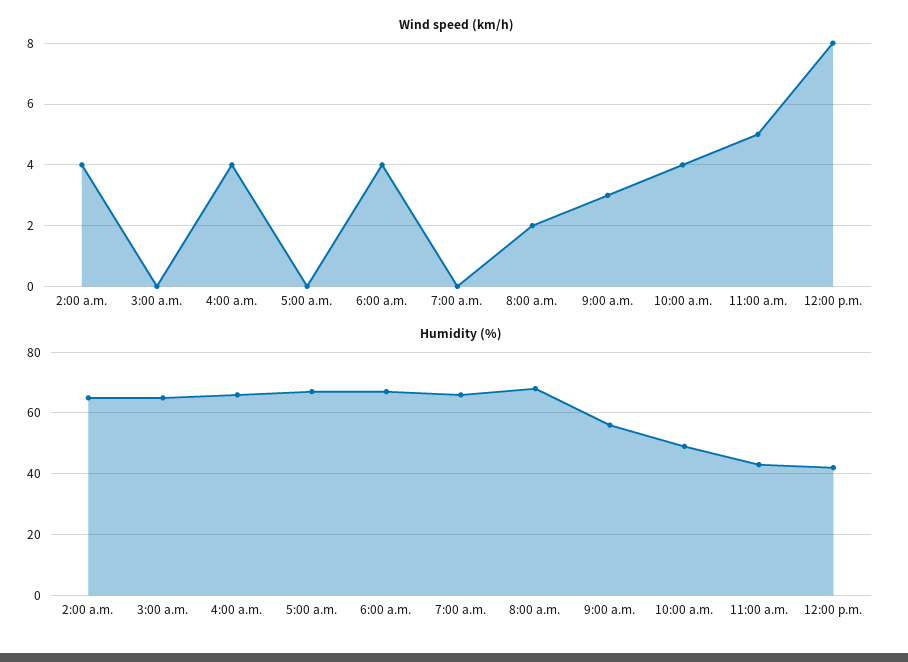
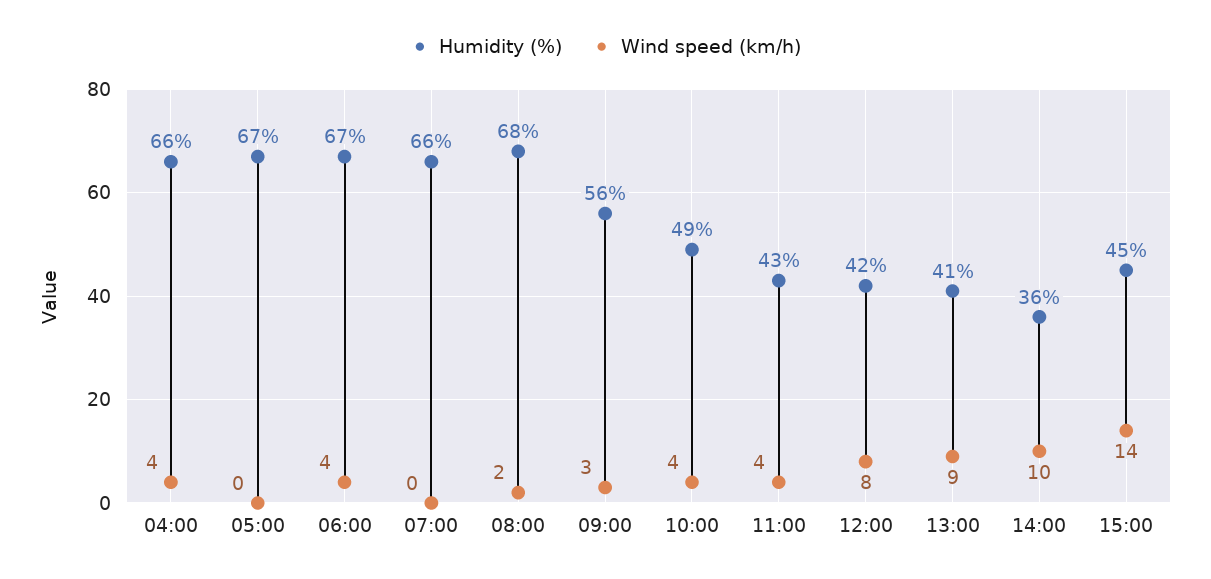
Wind speed (km/h), 2:00 a.m.: 4 -> none
Wind speed (km/h), 3:00 a.m.: 0 -> none
Wind speed (km/h), 11:00 a.m.: 5 -> 4
Humidity (%), 2:00 a.m.: 65 -> none
Humidity (%), 3:00 a.m.: 65 -> none
Humidity (%), 13:00: none -> 41
Wind speed (km/h), 13:00: none -> 9
Humidity (%), 14:00: none -> 36
Wind speed (km/h), 14:00: none -> 10
Humidity (%), 15:00: none -> 45
Wind speed (km/h), 15:00: none -> 14

